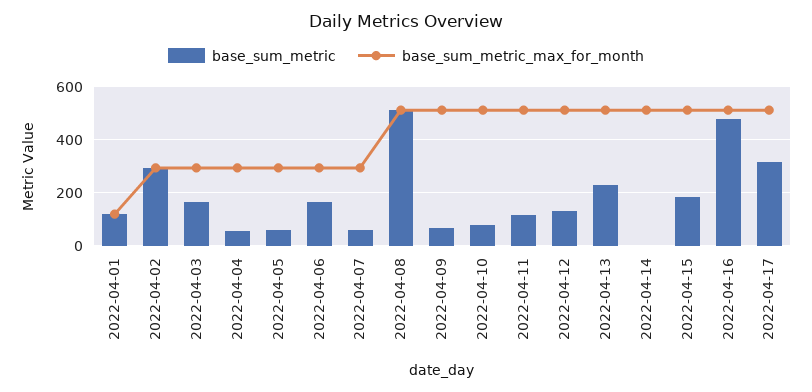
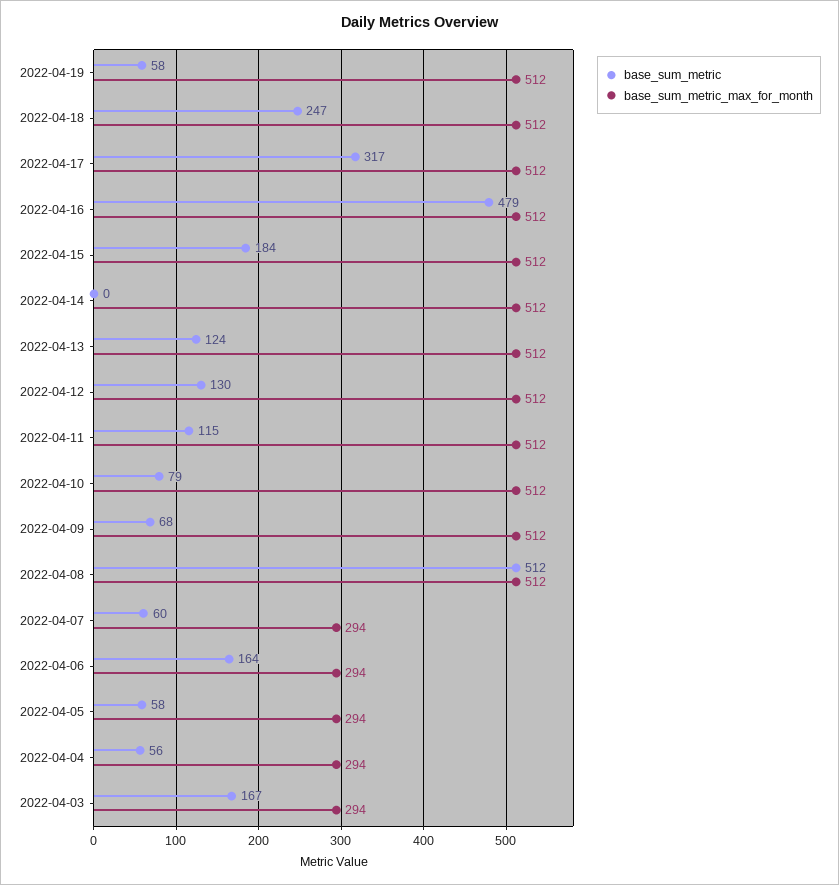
base_sum_metric, 2022-04-01: 125 -> none
base_sum_metric_max_for_month, 2022-04-01: 125 -> none
base_sum_metric, 2022-04-02: 300 -> none
base_sum_metric_max_for_month, 2022-04-02: 300 -> none
base_sum_metric, 2022-04-13: 225 -> 124
base_sum_metric, 2022-04-19: none -> 58
base_sum_metric_max_for_month, 2022-04-19: none -> 512
base_sum_metric, 2022-04-18: none -> 247
base_sum_metric_max_for_month, 2022-04-18: none -> 512

